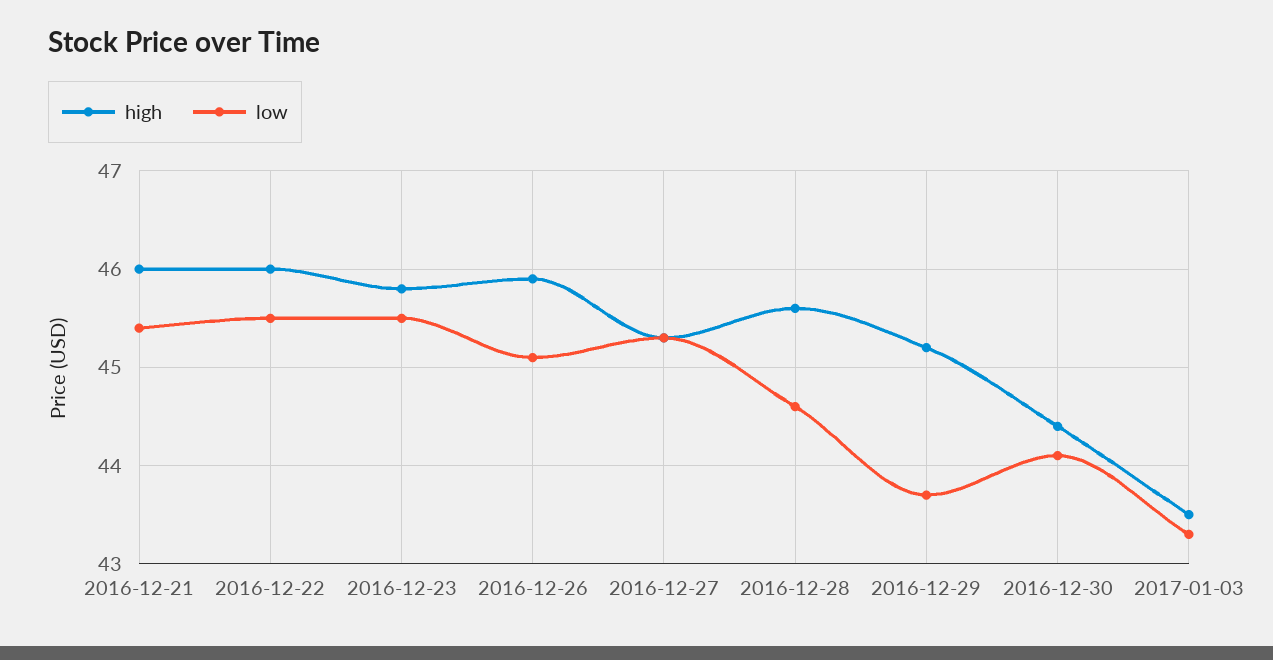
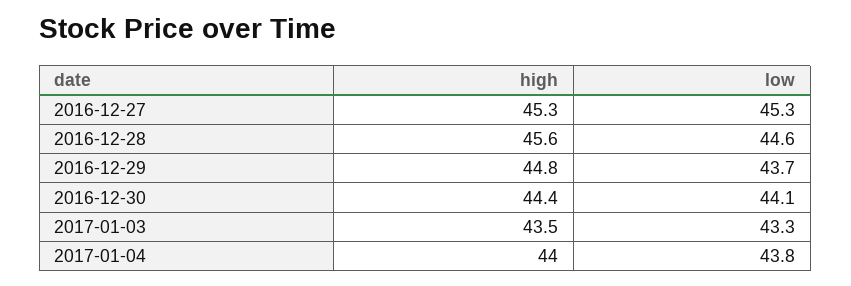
high, 2016-12-21: 46 -> none
low, 2016-12-21: 45.4 -> none
high, 2016-12-22: 46 -> none
low, 2016-12-22: 45.5 -> none
high, 2016-12-23: 45.8 -> none
low, 2016-12-23: 45.5 -> none
high, 2016-12-26: 45.9 -> none
low, 2016-12-26: 45.1 -> none
high, 2016-12-29: 45.2 -> 44.8
high, 2017-01-04: none -> 44
low, 2017-01-04: none -> 43.8

